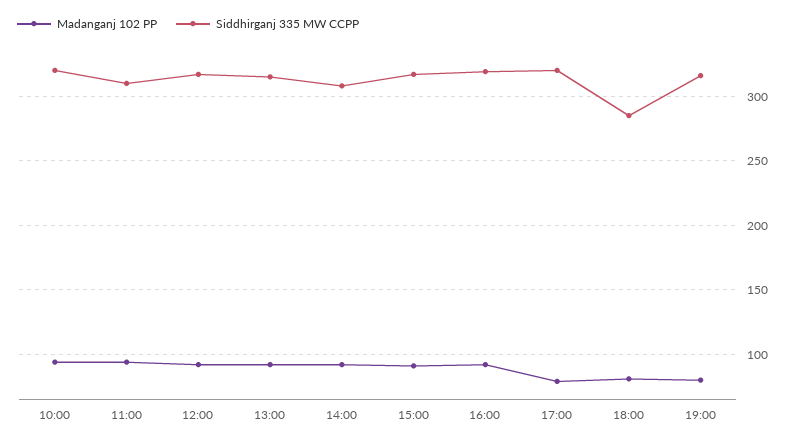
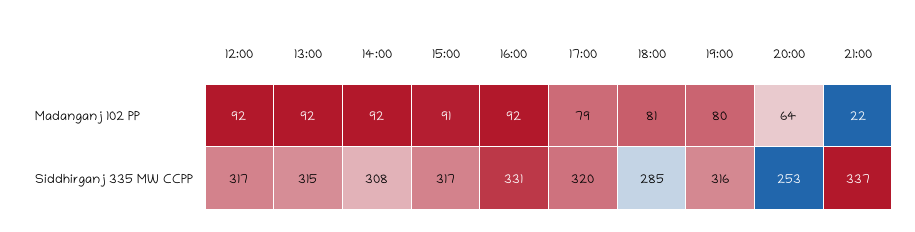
Madanganj 102 PP, 10:00: 95 -> none
Siddhirganj 335 MW CCPP, 10:00: 320 -> none
Madanganj 102 PP, 11:00: 95 -> none
Siddhirganj 335 MW CCPP, 11:00: 310 -> none
Siddhirganj 335 MW CCPP, 16:00: 320 -> 331
Madanganj 102 PP, 20:00: none -> 64
Madanganj 102 PP, 21:00: none -> 22
Siddhirganj 335 MW CCPP, 20:00: none -> 253
Siddhirganj 335 MW CCPP, 21:00: none -> 337

